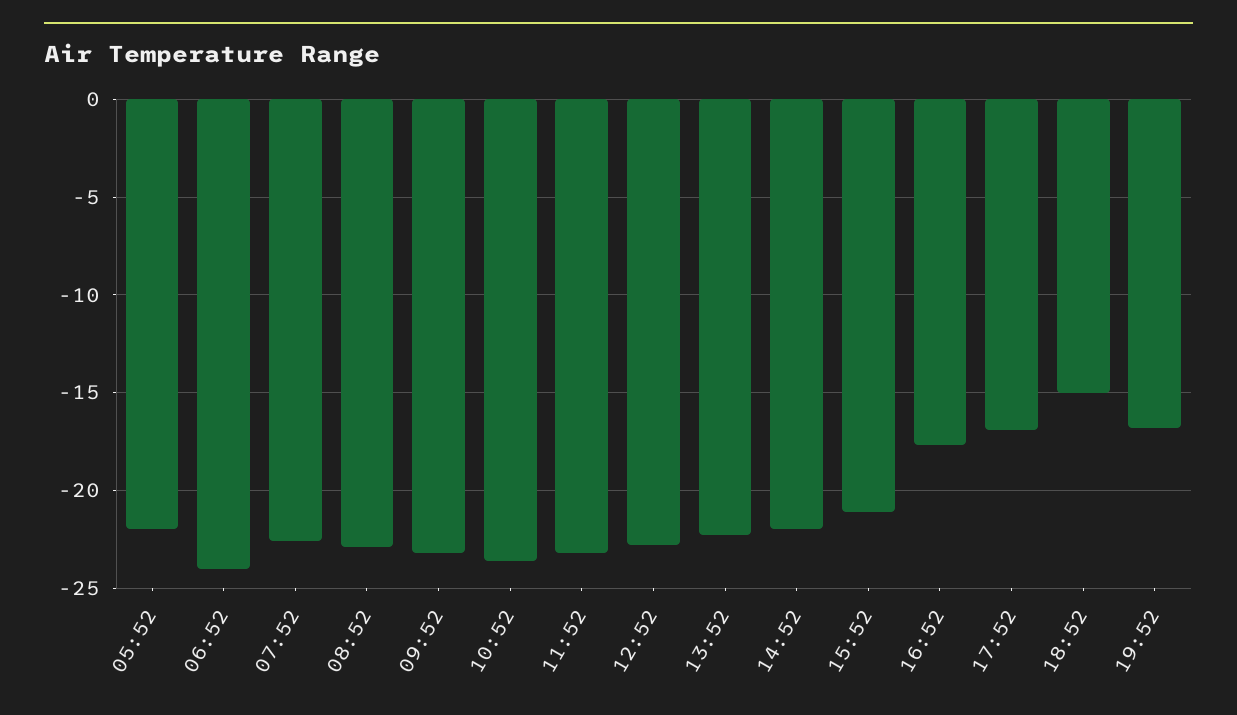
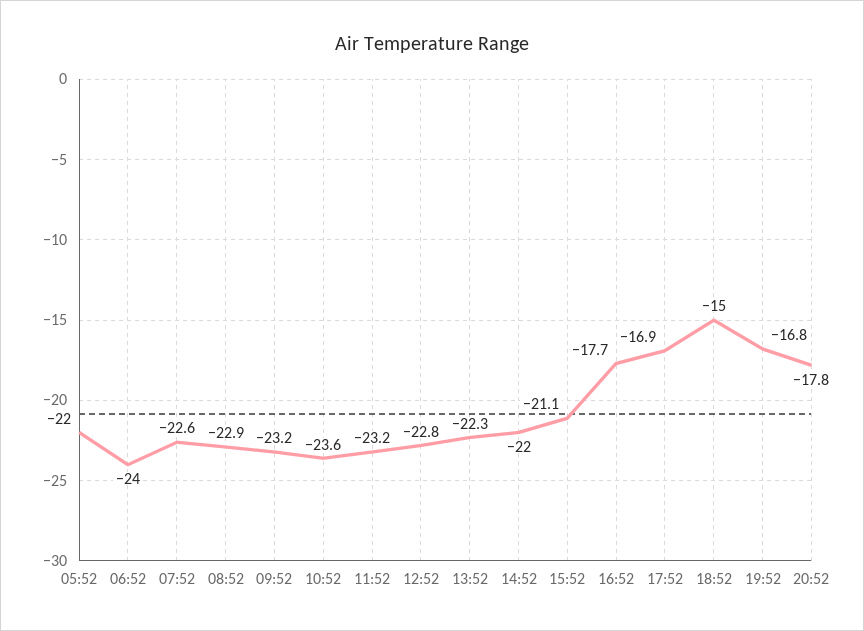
20:52: none -> -17.8

